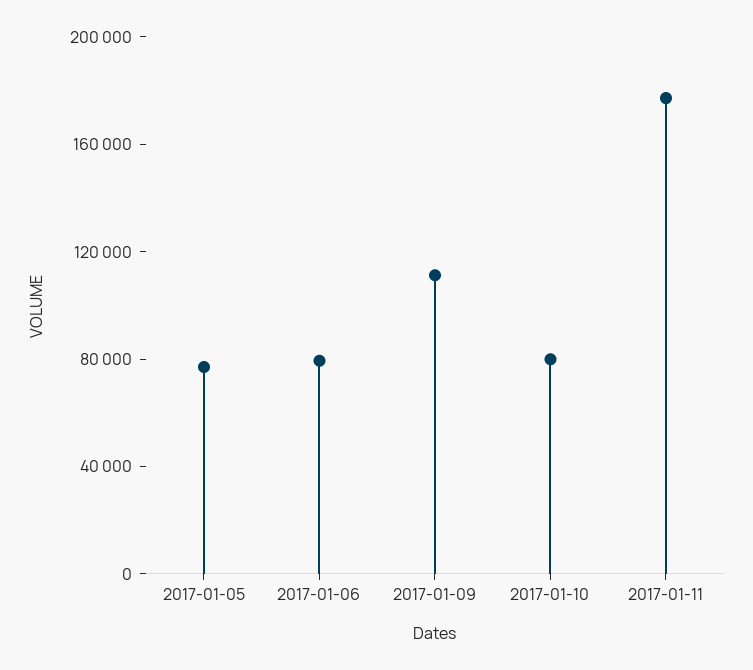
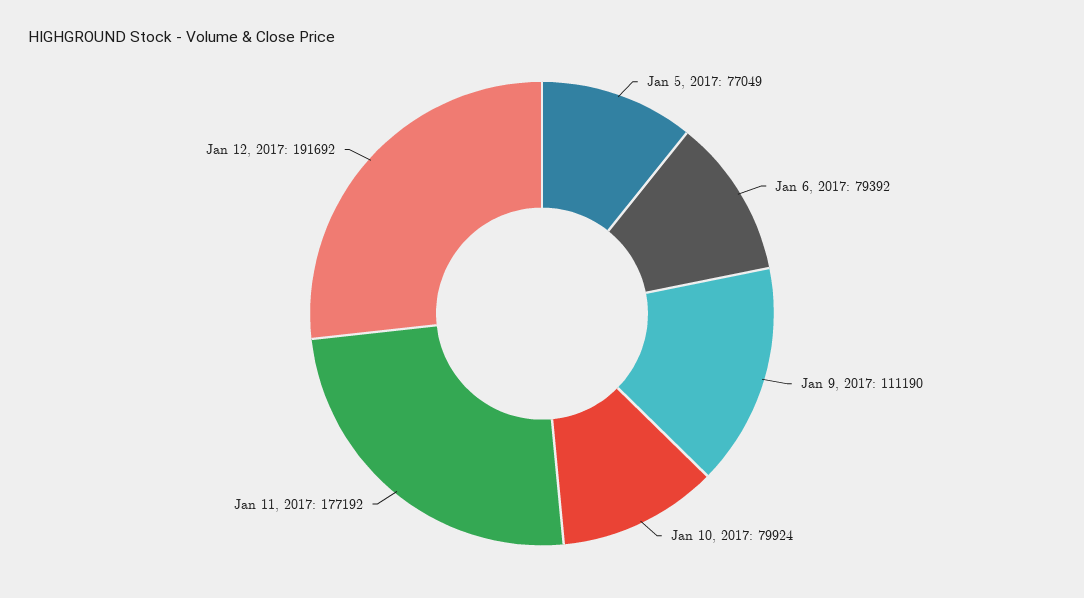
Jan 12, 2017: none -> 191692

